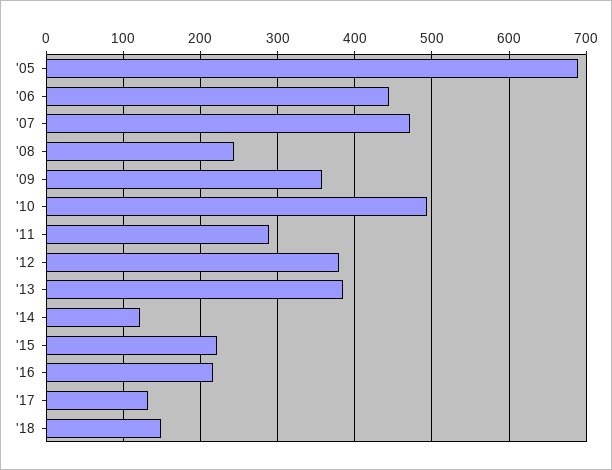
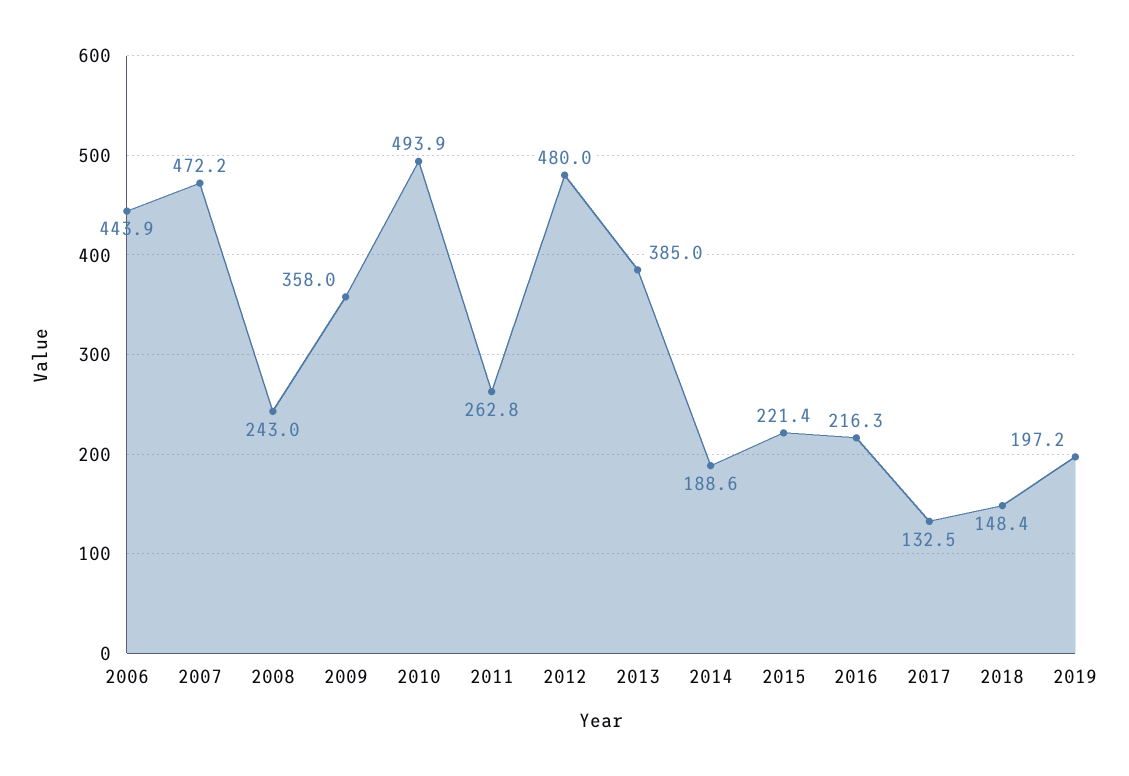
'05: 690 -> none
'11: 290 -> 262.8
'12: 380 -> 480
'14: 120 -> 188.6
2019: none -> 197.2

